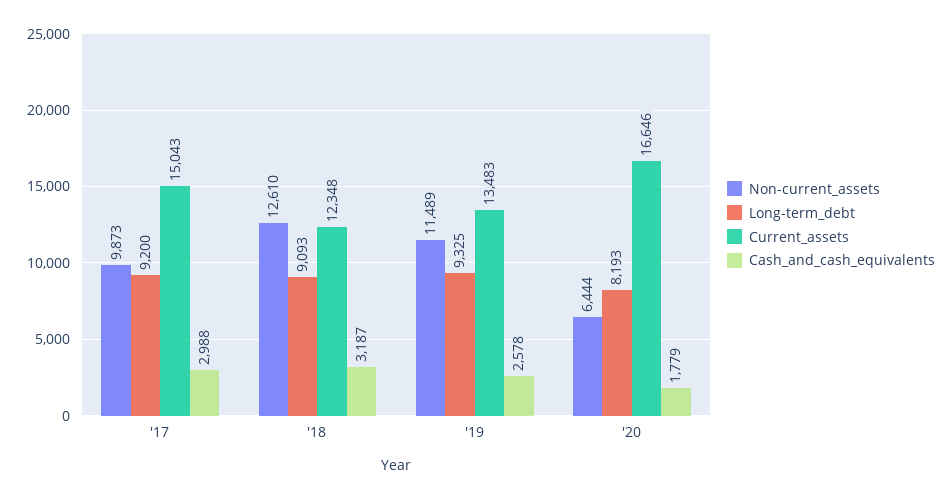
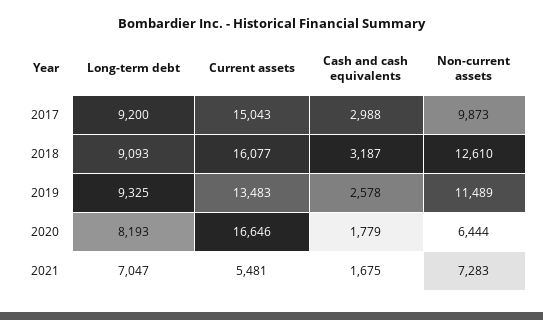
Current_assets, '18: 12348 -> 16077
Long-term_debt, 2021: none -> 7047
Current_assets, 2021: none -> 5481
Cash_and_cash_equivalents, 2021: none -> 1675
Non-current_assets, 2021: none -> 7283

